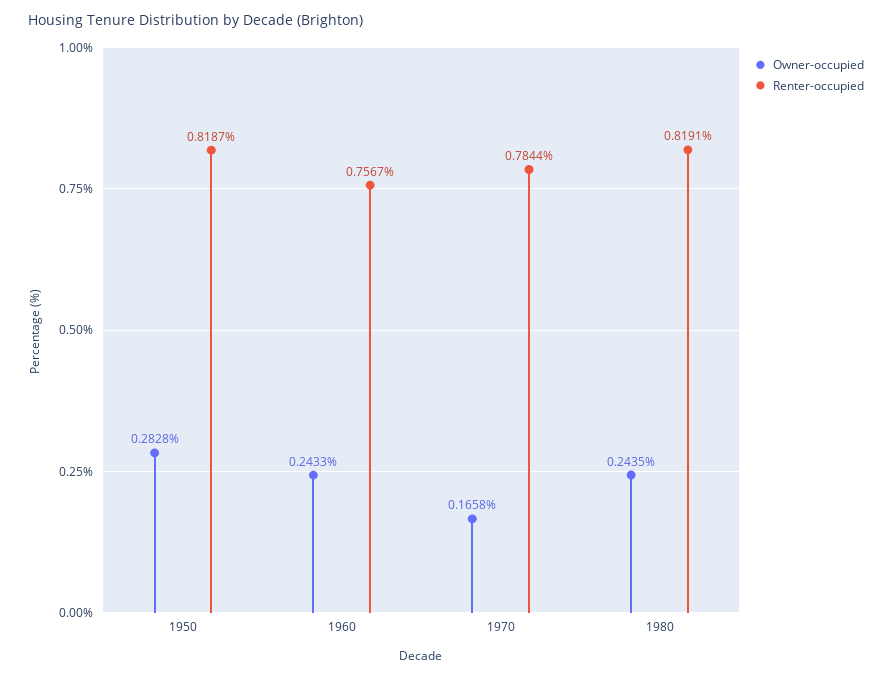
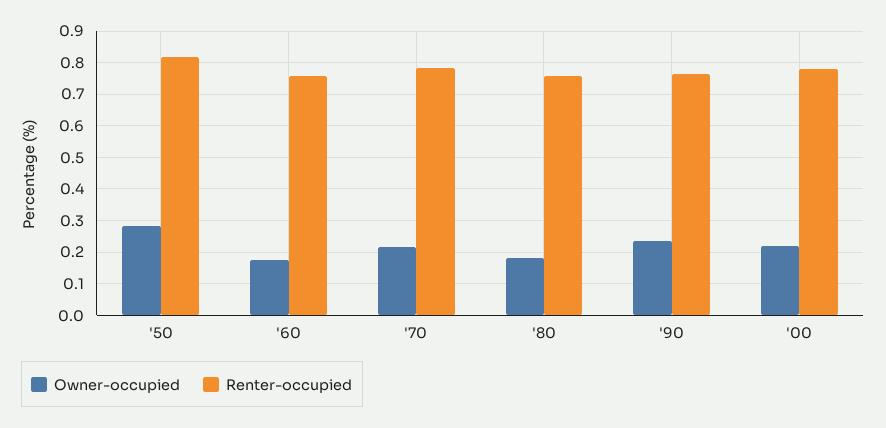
Owner-occupied, 1960: 0.2433 -> 0.18
Owner-occupied, 1970: 0.1658 -> 0.22
Owner-occupied, 1980: 0.2435 -> 0.18
Renter-occupied, 1980: 0.8191 -> 0.76
Owner-occupied, '90: none -> 0.24
Renter-occupied, '90: none -> 0.76
Owner-occupied, '00: none -> 0.22
Renter-occupied, '00: none -> 0.78

